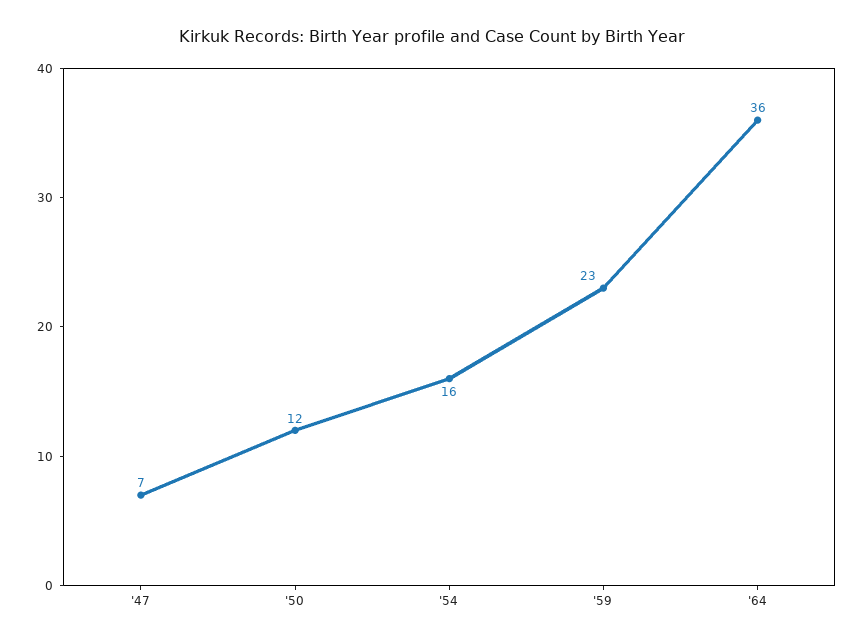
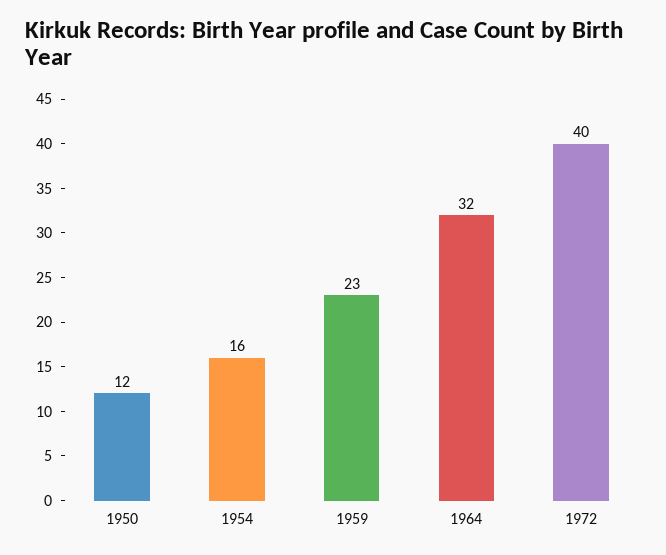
'47: 7 -> none
'64: 36 -> 32
1972: none -> 40

